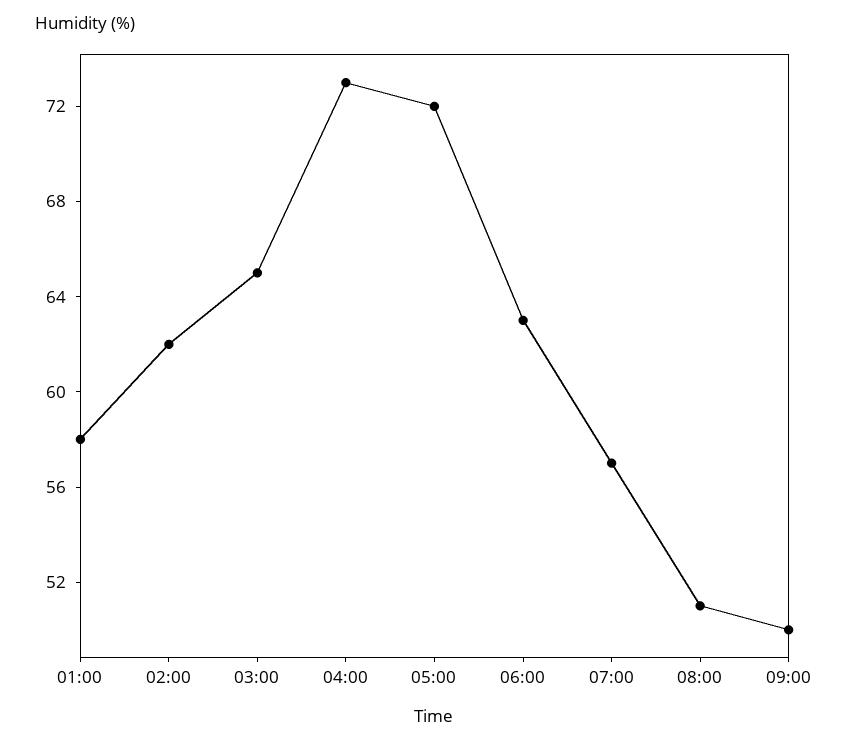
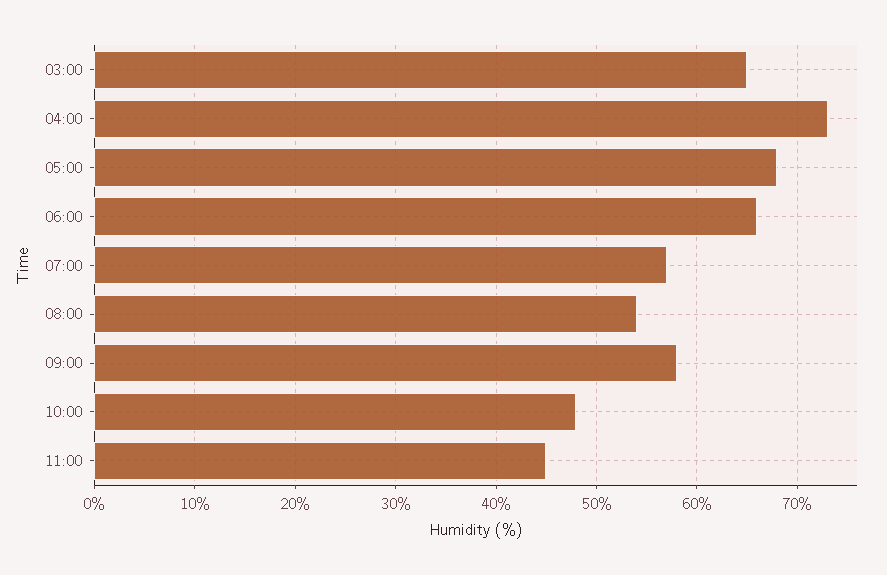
01:00: 58 -> none
02:00: 62 -> none
05:00: 72 -> 68
06:00: 63 -> 66
08:00: 51 -> 54
09:00: 50 -> 58
10:00: none -> 48
11:00: none -> 45

